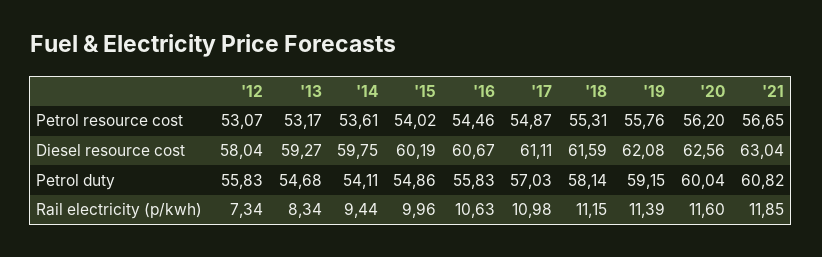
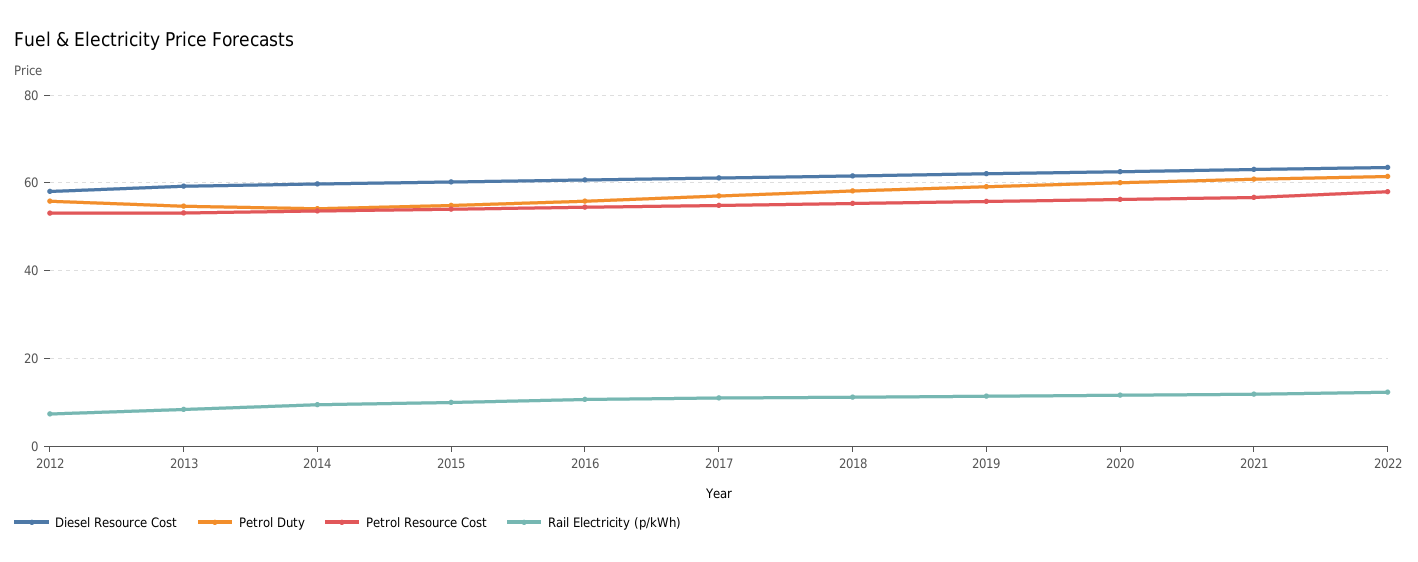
Diesel resource cost, 2022: none -> 64
Petrol duty, 2022: none -> 62
Petrol resource cost, 2022: none -> 58
Rail electricity (p/kwh), 2022: none -> 12

